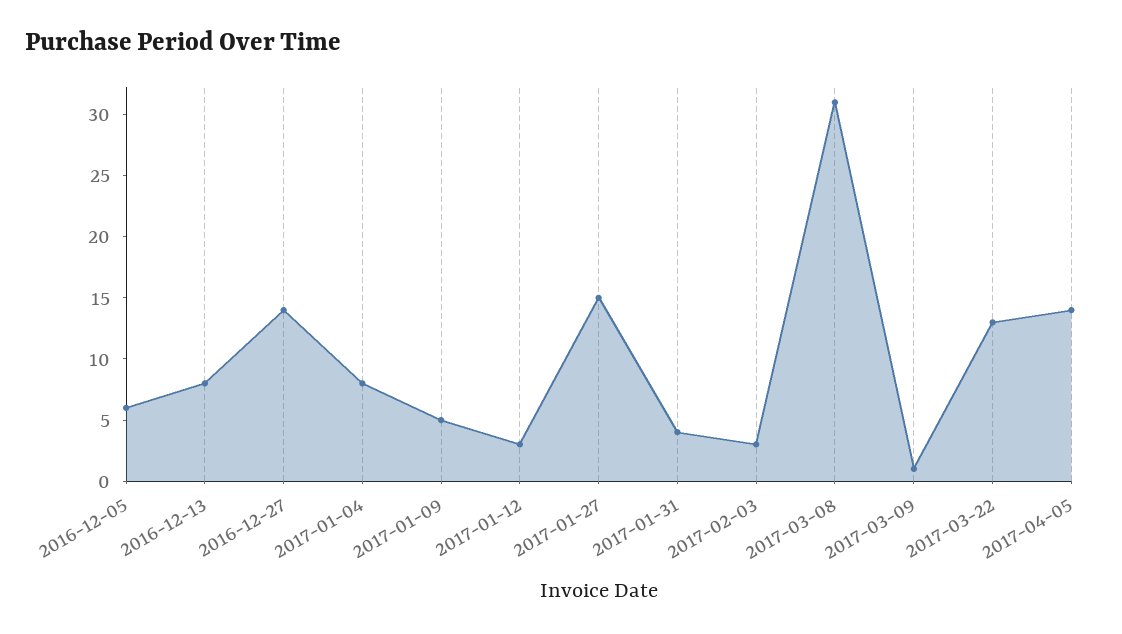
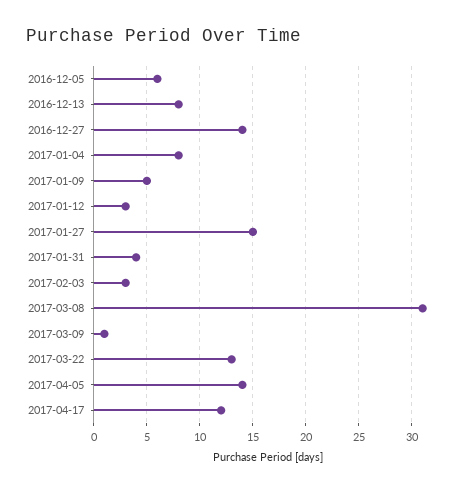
2017-04-17: none -> 12

